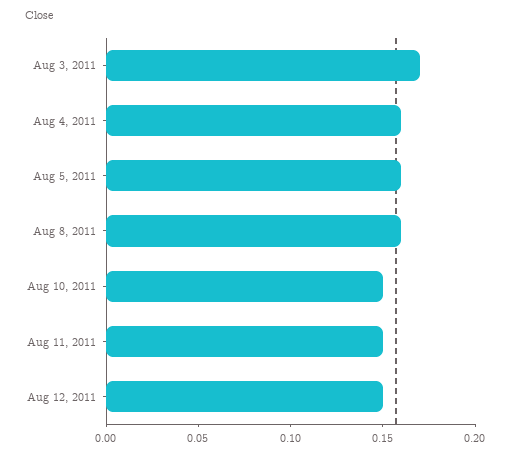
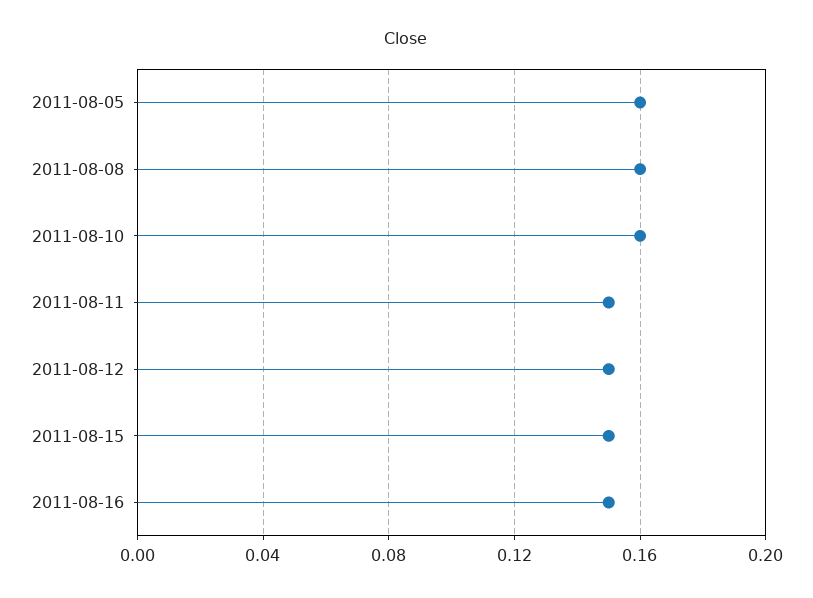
Aug 3, 2011: 0.17 -> none
Aug 4, 2011: 0.16 -> none
Aug 10, 2011: 0.15 -> 0.16
2011-08-15: none -> 0.15
2011-08-16: none -> 0.15

